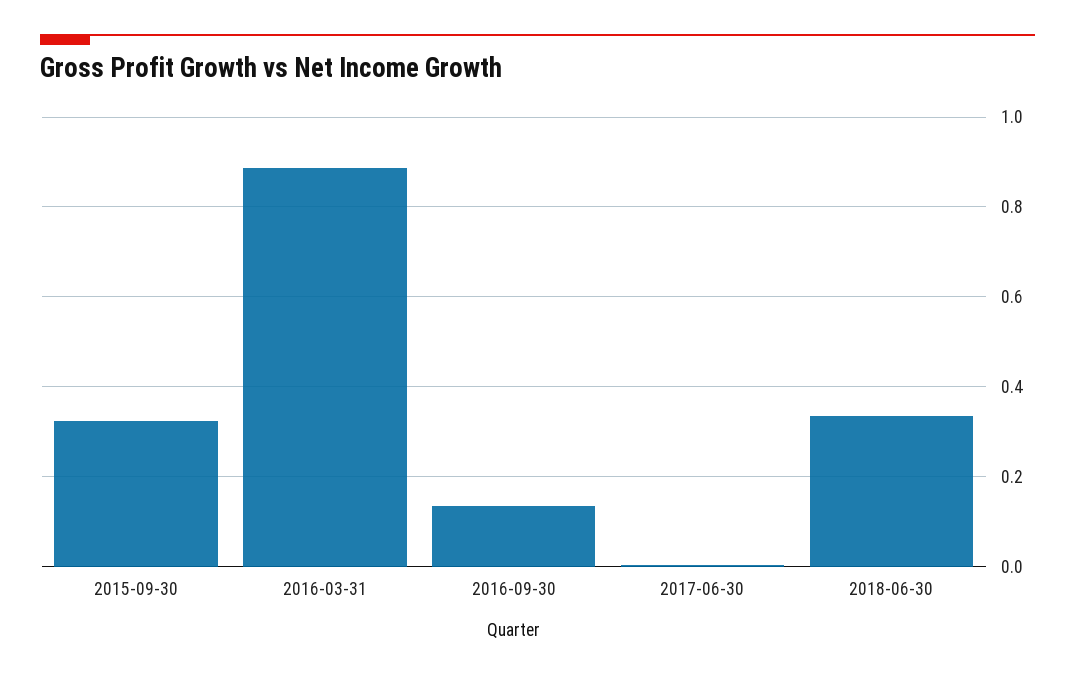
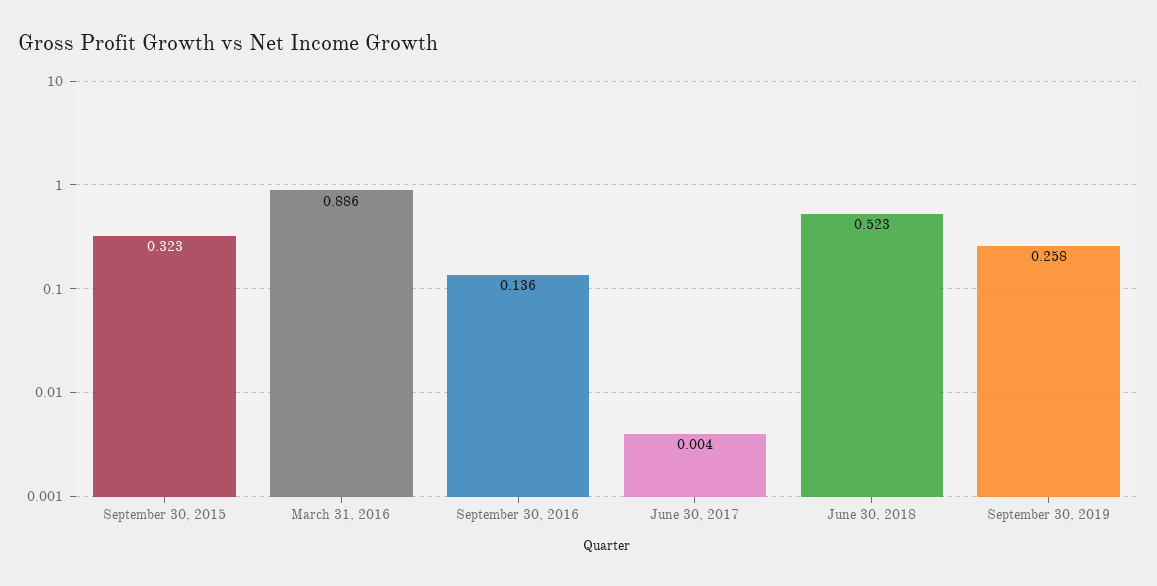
2018-06-30: 0.34 -> 0.523
September 30, 2019: none -> 0.258

